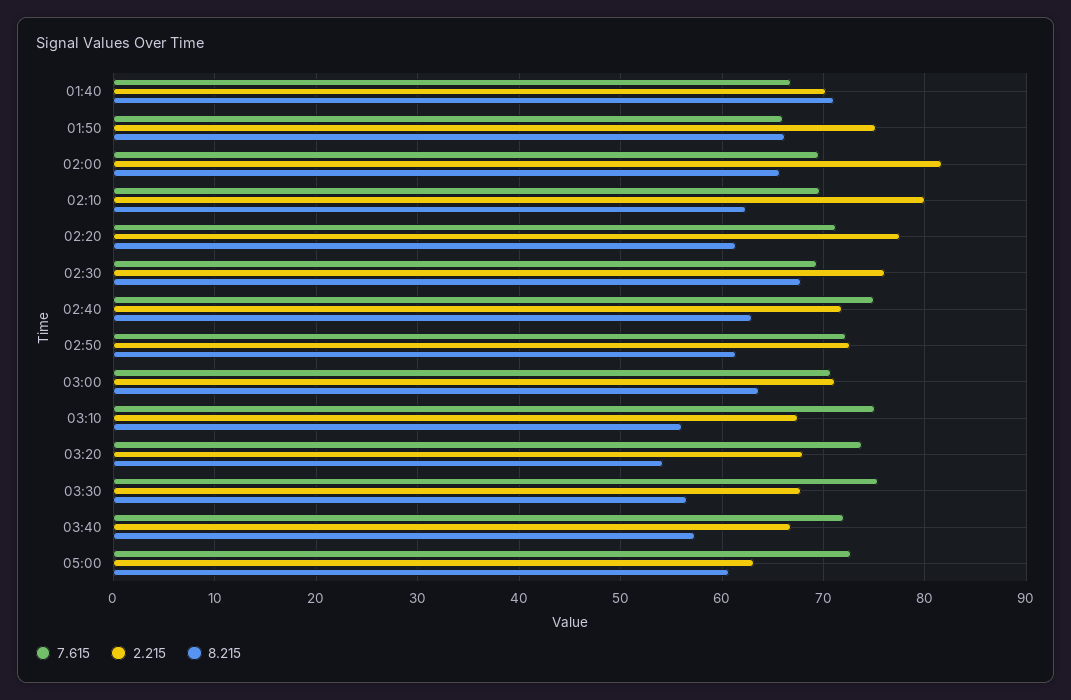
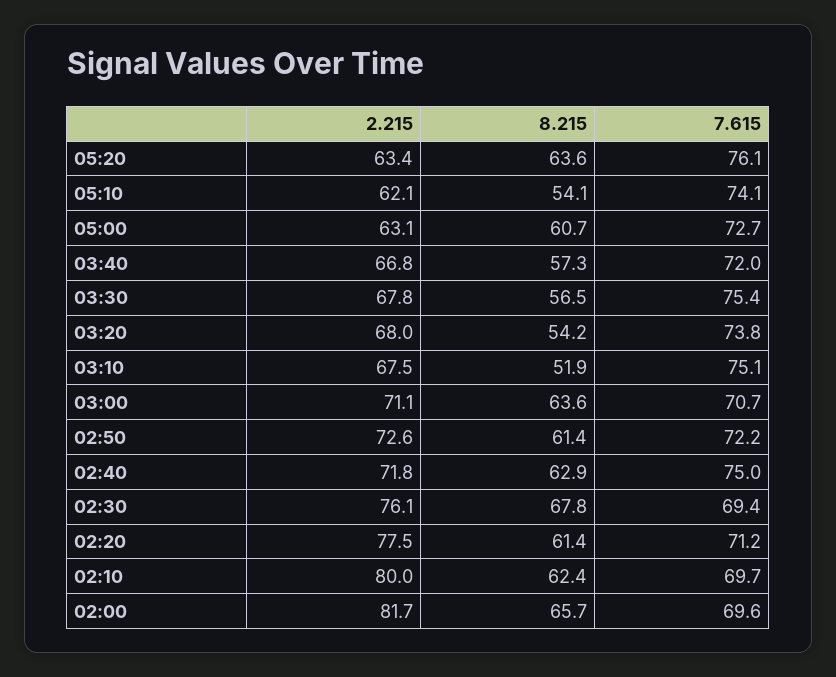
7.615, 01:40: 67 -> none
2.215, 01:40: 70 -> none
8.215, 01:40: 71 -> none
7.615, 01:50: 66 -> none
2.215, 01:50: 75 -> none
8.215, 01:50: 66 -> none
8.215, 03:10: 56 -> 51.9
2.215, 05:20: none -> 63.4
8.215, 05:20: none -> 63.6
7.615, 05:20: none -> 76.1
2.215, 05:10: none -> 62.1
8.215, 05:10: none -> 54.1
7.615, 05:10: none -> 74.1

